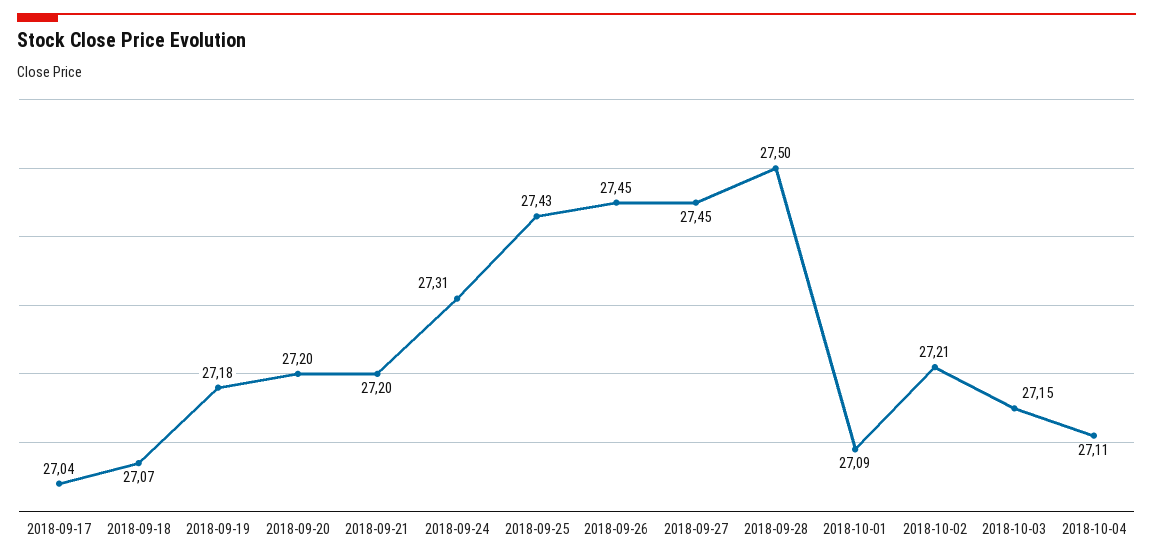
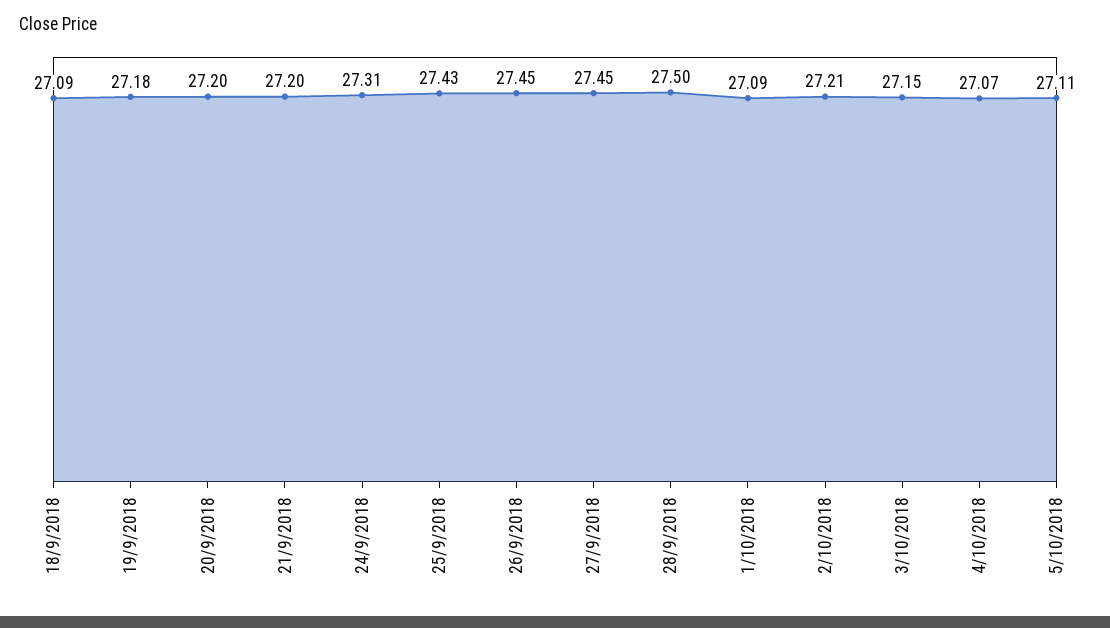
2018-09-17: 27.04 -> none
2018-09-18: 27.07 -> 27.09
2018-10-04: 27.11 -> 27.07
5/10/2018: none -> 27.11

